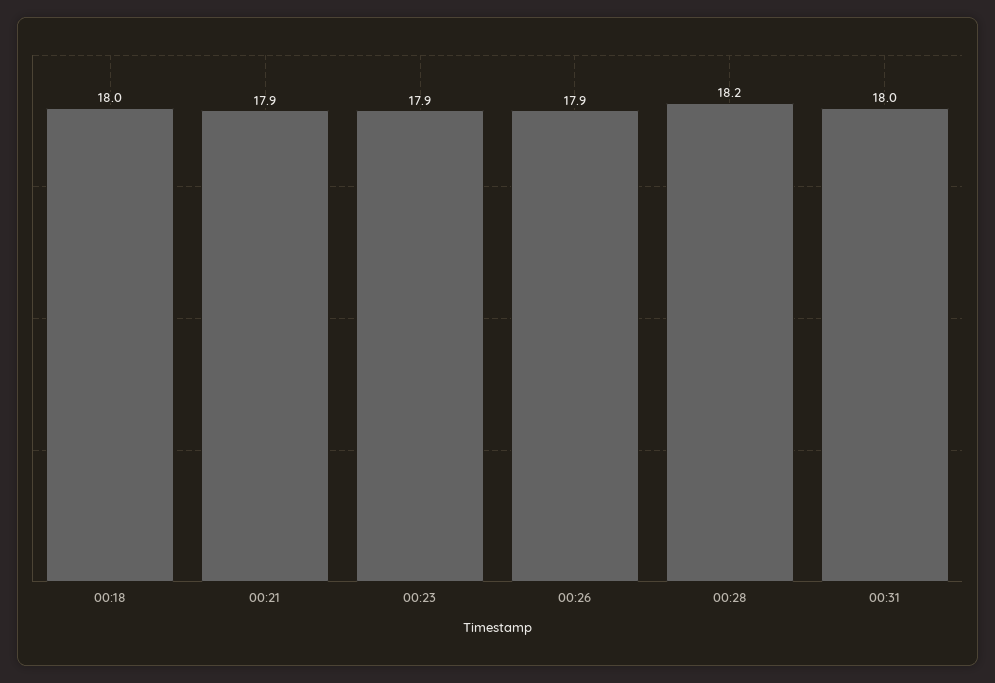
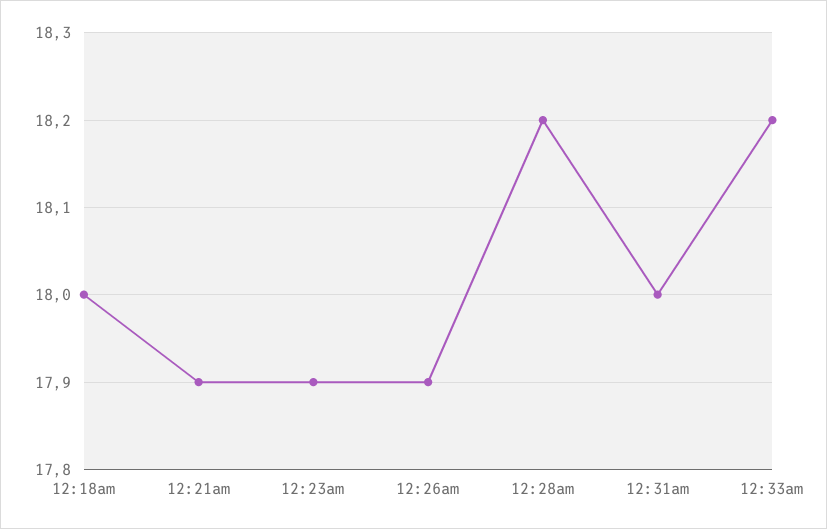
12:33am: none -> 18.2

